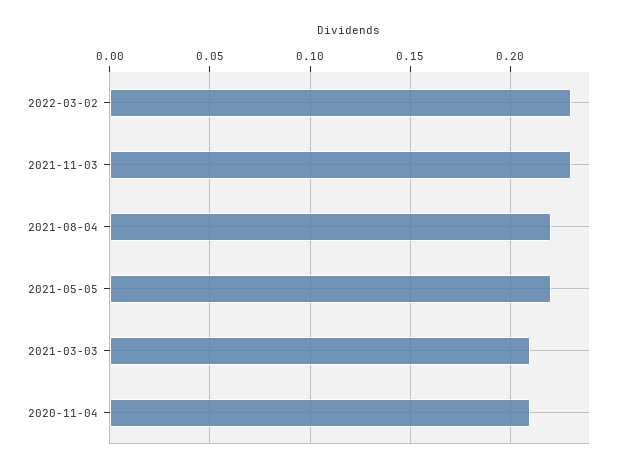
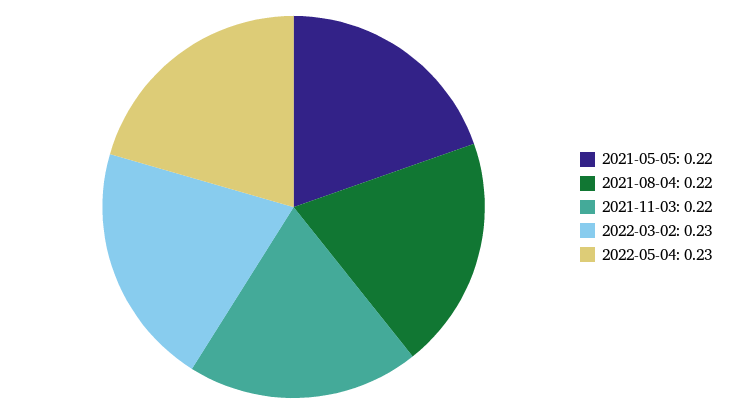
2021-11-03: 0.23 -> 0.22
2021-03-03: 0.21 -> none
2020-11-04: 0.21 -> none
2022-05-04: none -> 0.23

